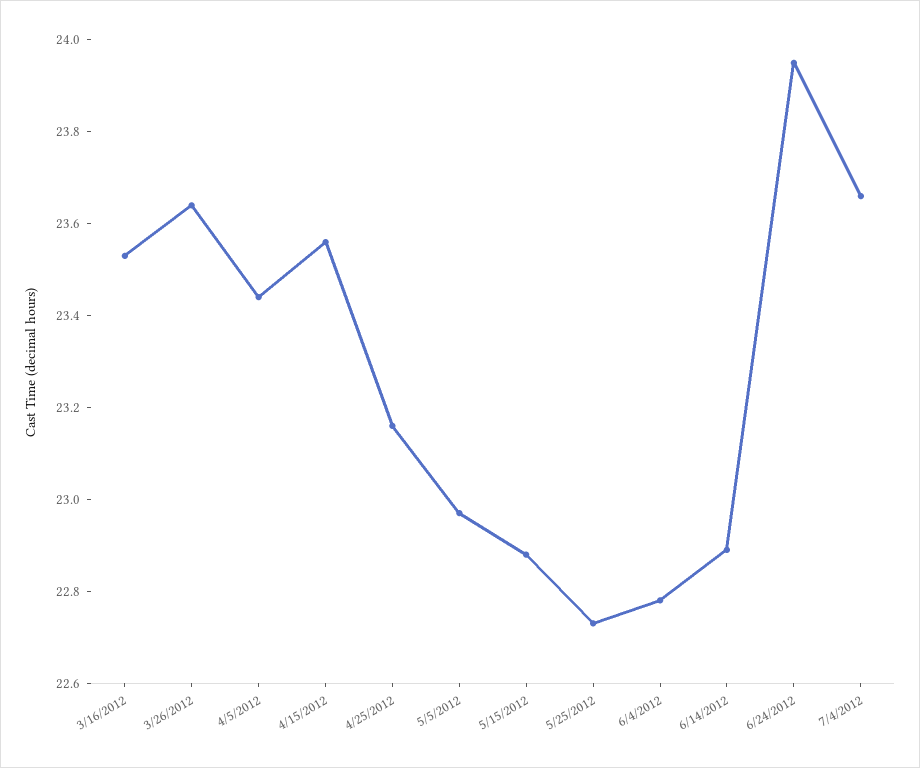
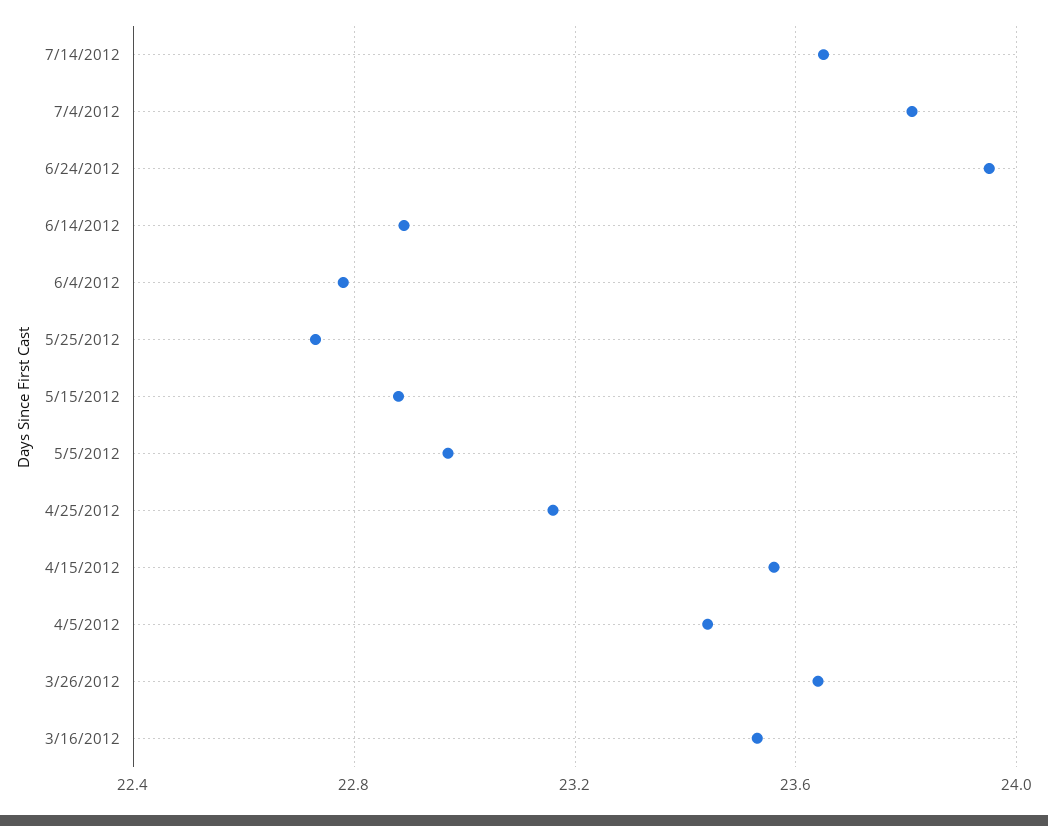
7/4/2012: 23.65 -> 23.8
7/14/2012: none -> 23.65

